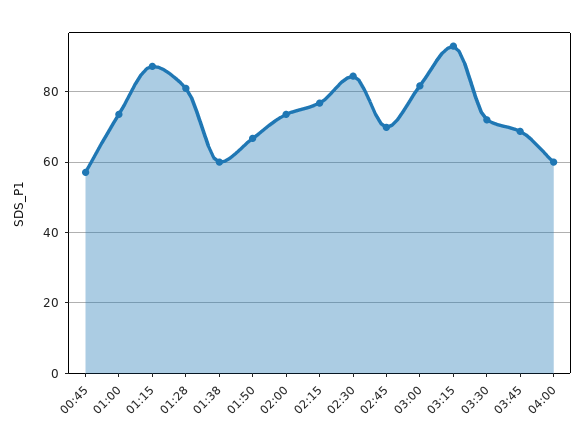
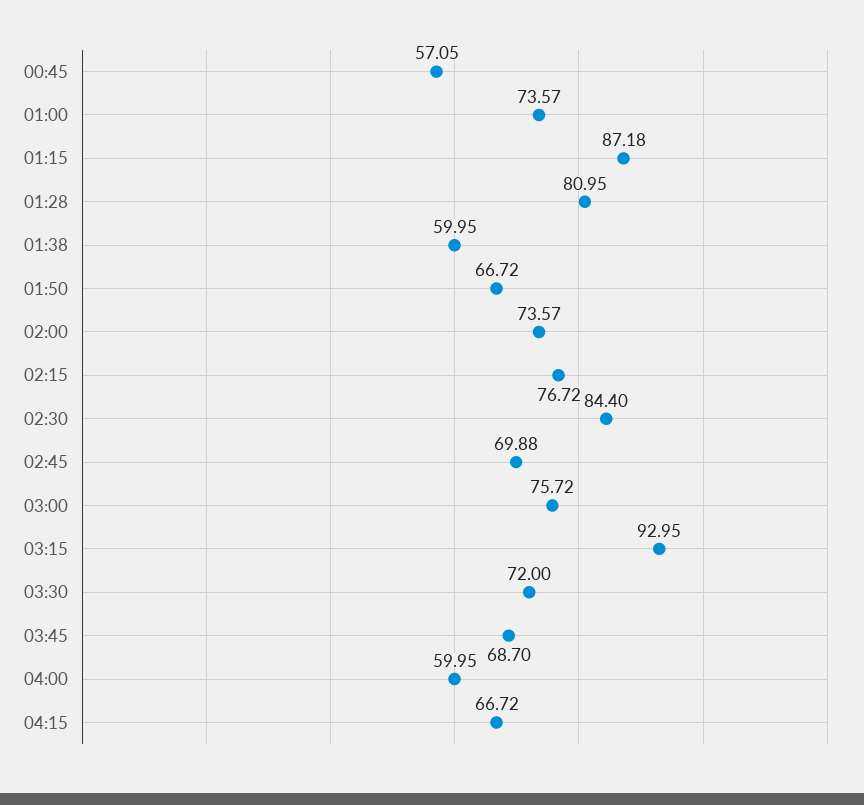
03:00: 82 -> 75.72
04:15: none -> 66.72

